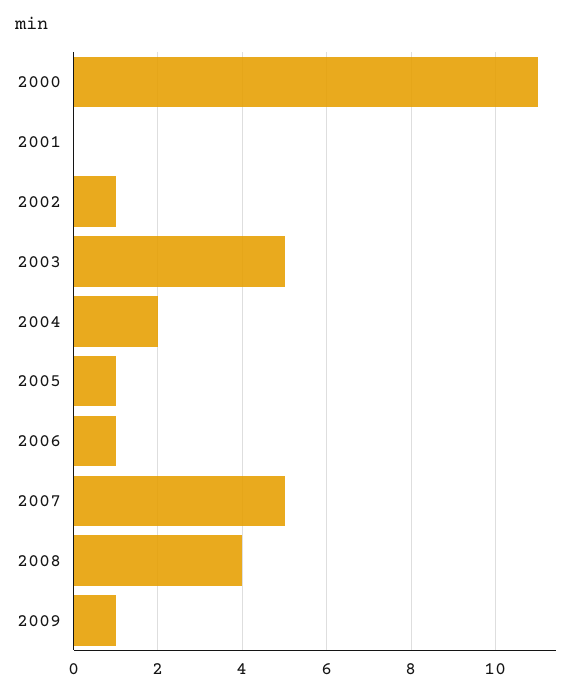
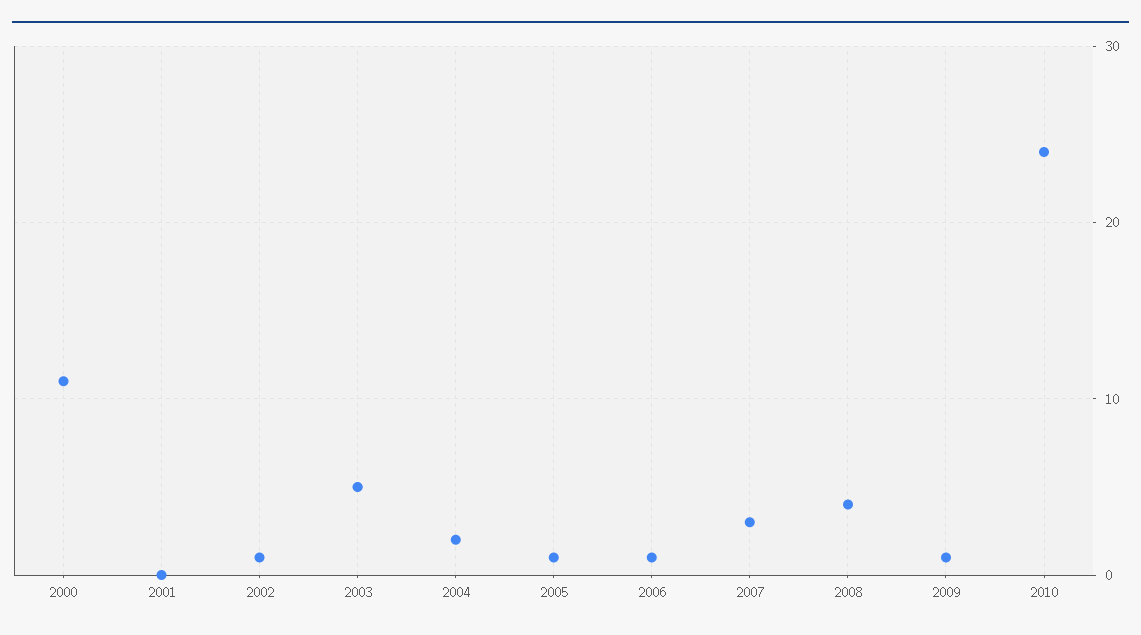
2007: 5 -> 3
2010: none -> 24

